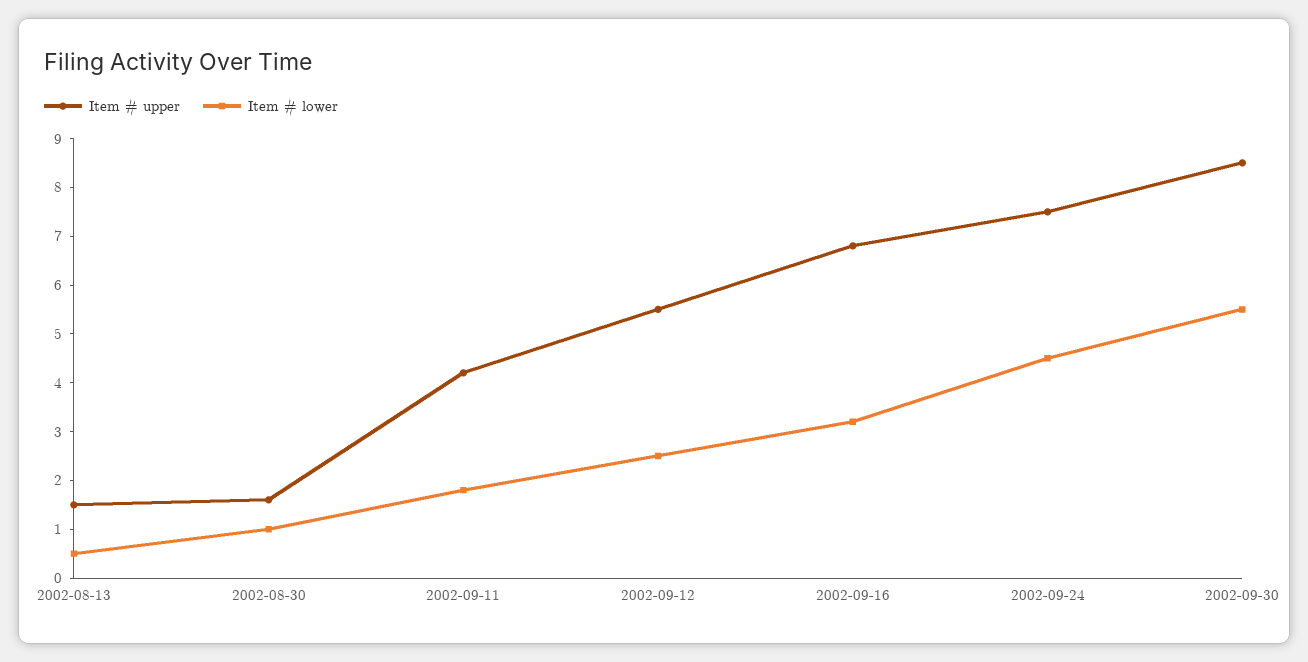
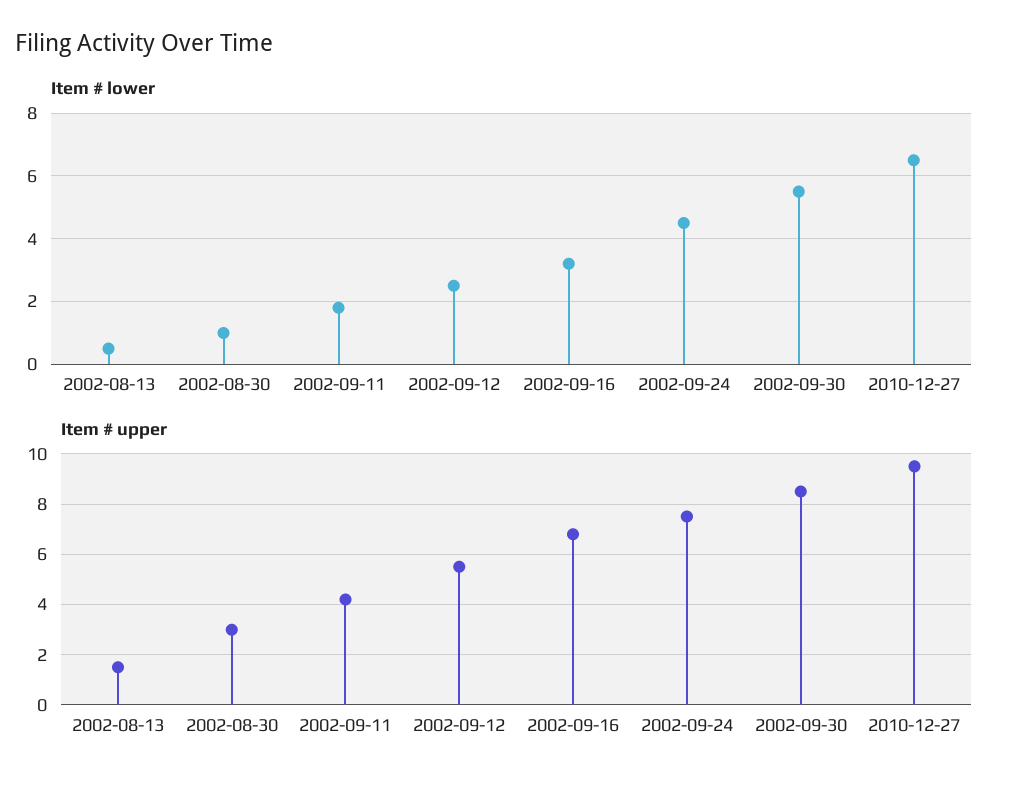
Item # upper, 2002-08-30: 1.5 -> 3
Item # lower, 2010-12-27: none -> 6.5
Item # upper, 2010-12-27: none -> 9.5

